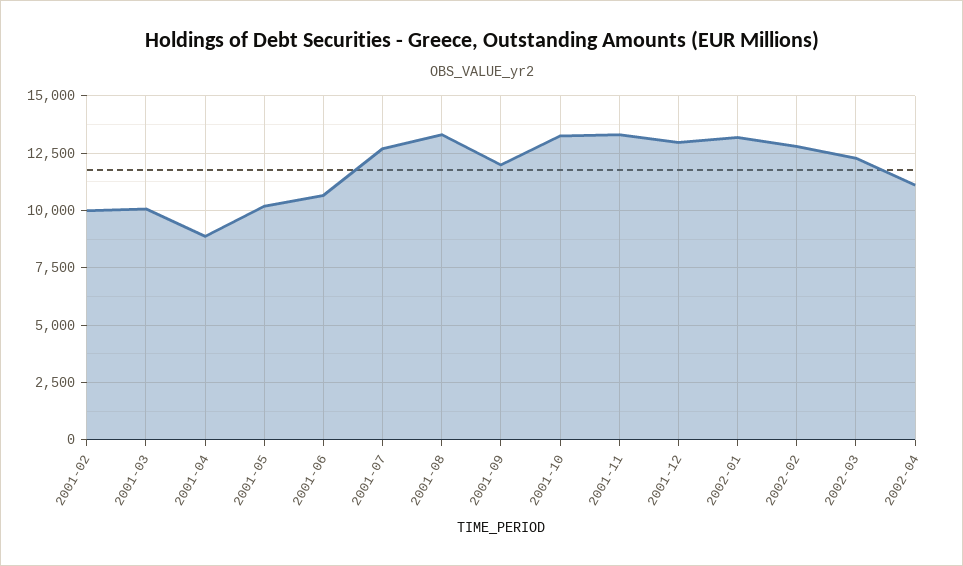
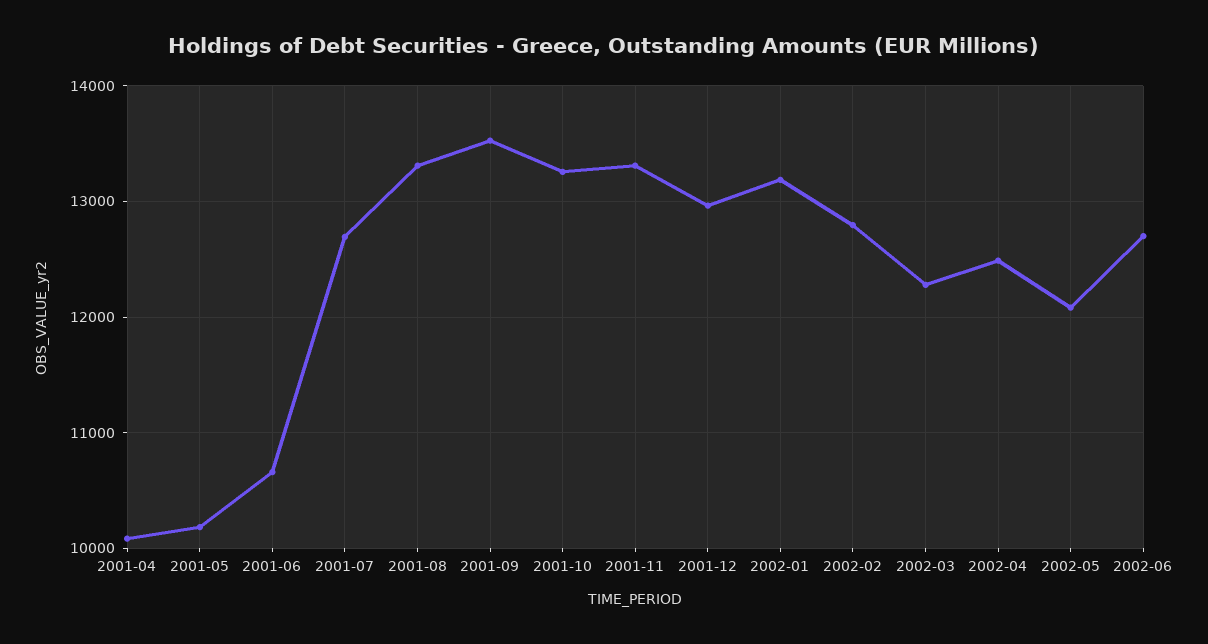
2001-02: 10000 -> none
2001-03: 10000 -> none
2001-04: 9000 -> 10100
2001-09: 12000 -> 13500
2002-04: 11000 -> 12500
2002-05: none -> 12100
2002-06: none -> 12700

